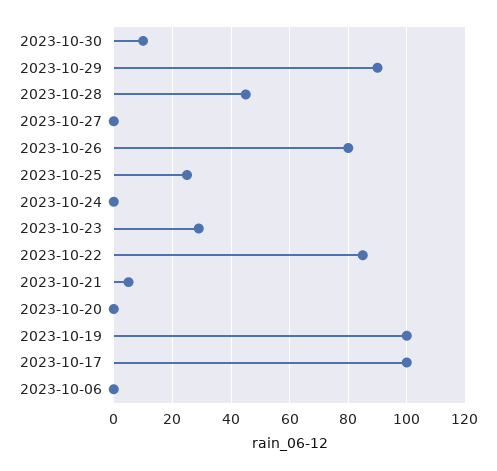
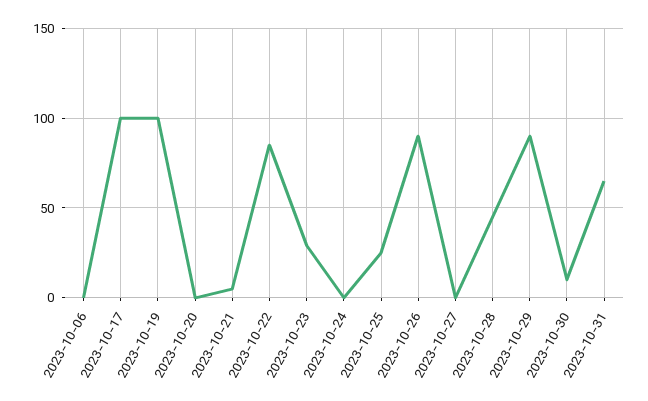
2023-10-26: 80 -> 90
2023-10-31: none -> 65

